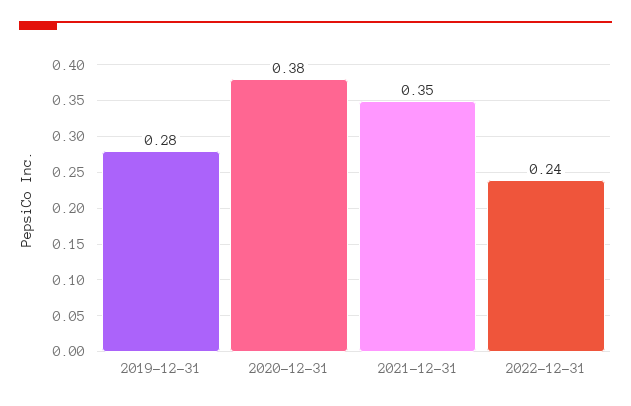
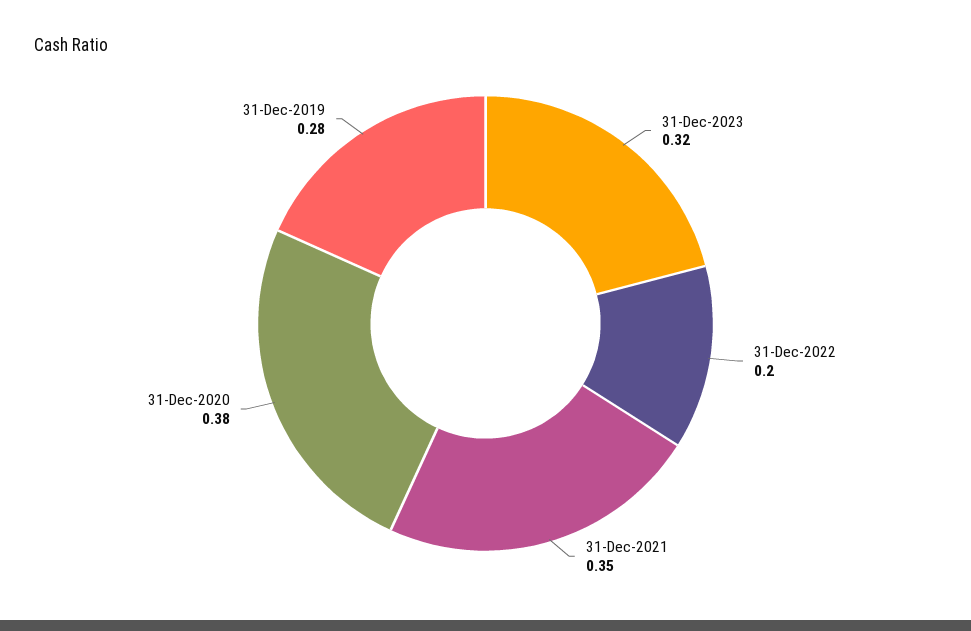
2022-12-31: 0.24 -> 0.2
31-Dec-2023: none -> 0.32

